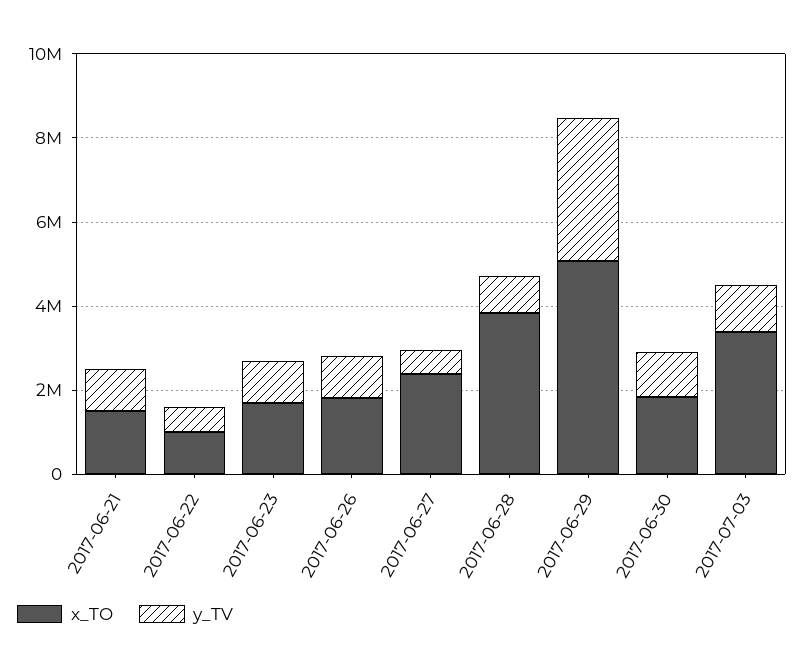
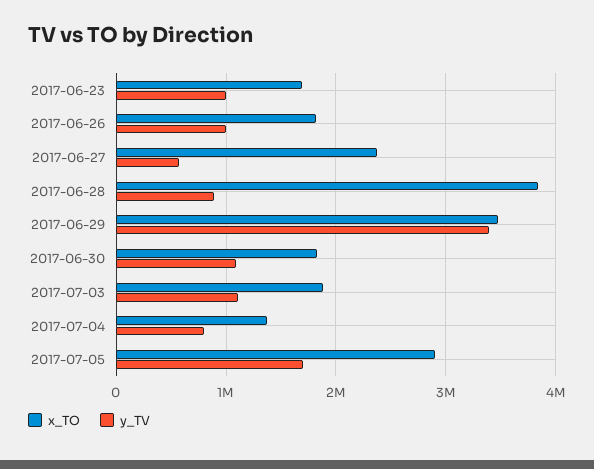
x_TO, 2017-06-21: 1500000 -> none
y_TV, 2017-06-21: 1000000 -> none
x_TO, 2017-06-22: 1000000 -> none
y_TV, 2017-06-22: 500000 -> none
x_TO, 2017-06-29: 5000000 -> 3500000
x_TO, 2017-07-03: 3500000 -> 1900000
x_TO, 2017-07-04: none -> 1400000
y_TV, 2017-07-04: none -> 800000
x_TO, 2017-07-05: none -> 2900000
y_TV, 2017-07-05: none -> 1700000

